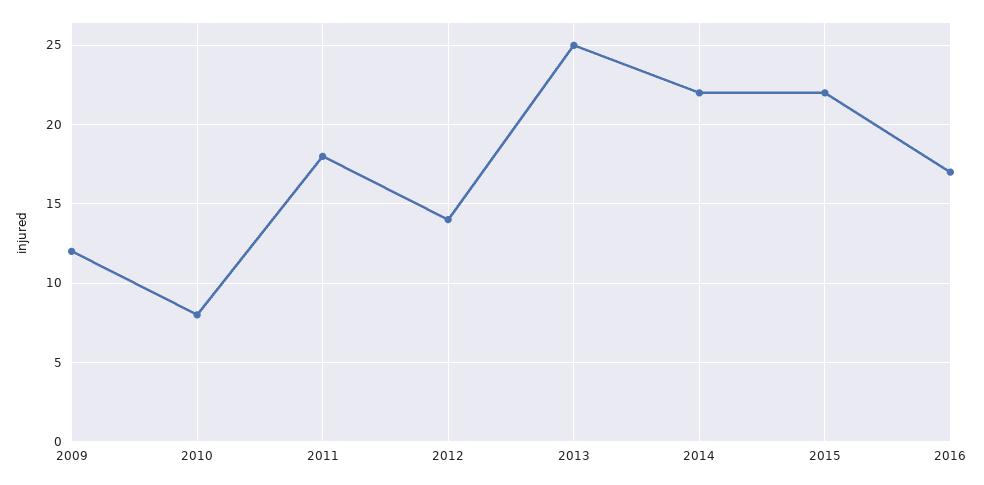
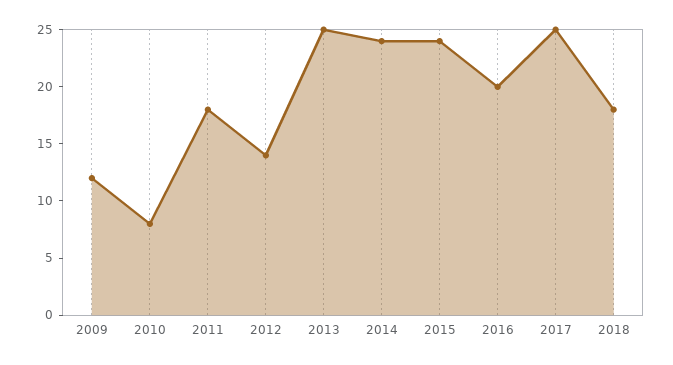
2014: 22 -> 24
2015: 22 -> 24
2016: 17 -> 20
2017: none -> 25
2018: none -> 18

